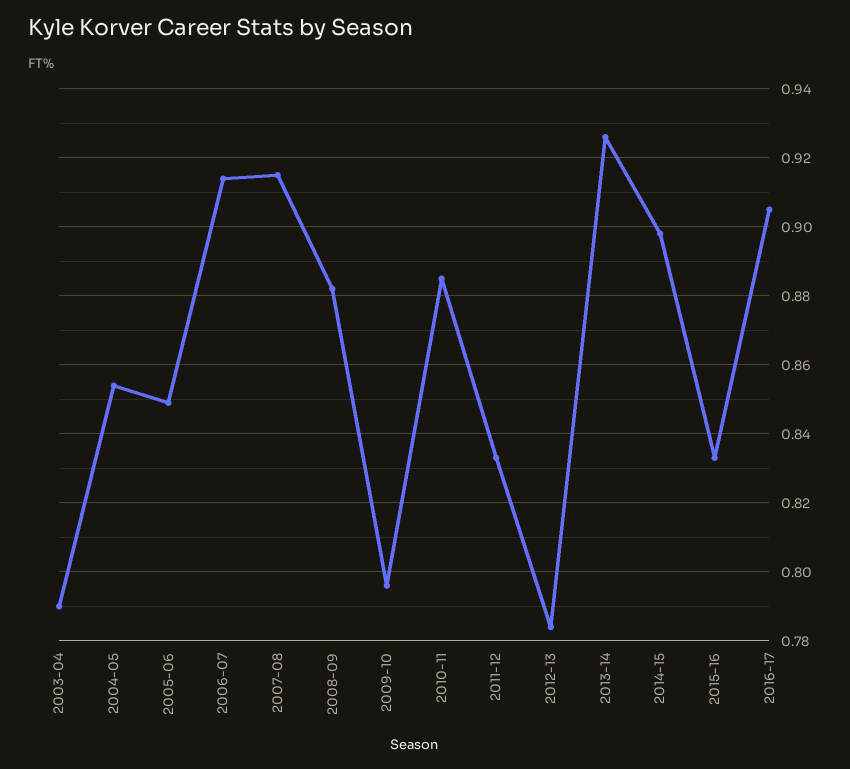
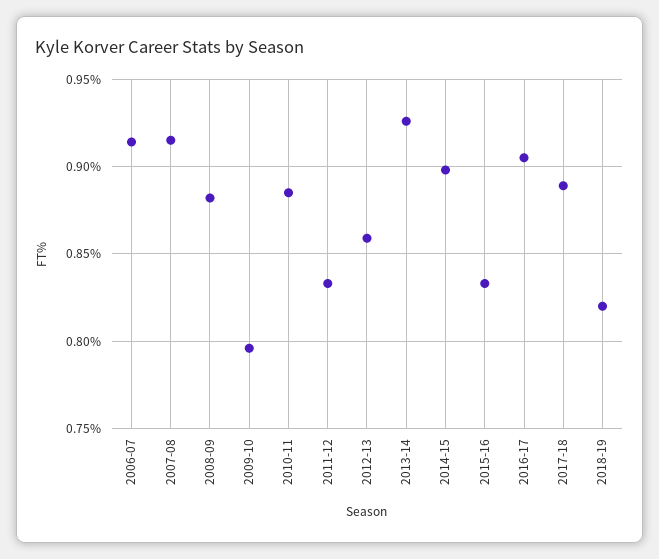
2003-04: 0.79 -> none
2004-05: 0.855 -> none
2005-06: 0.85 -> none
2012-13: 0.785 -> 0.86
2017-18: none -> 0.89
2018-19: none -> 0.82

